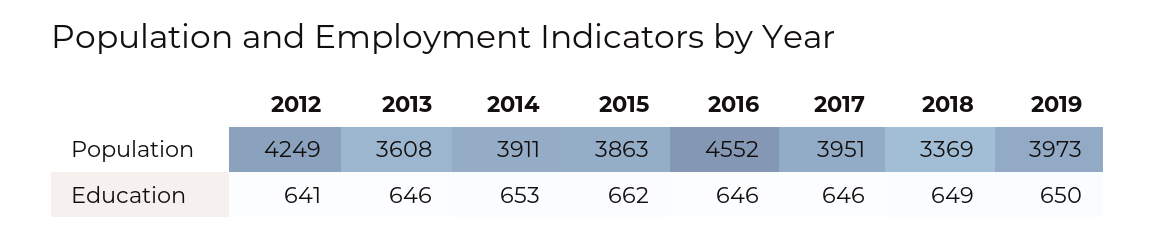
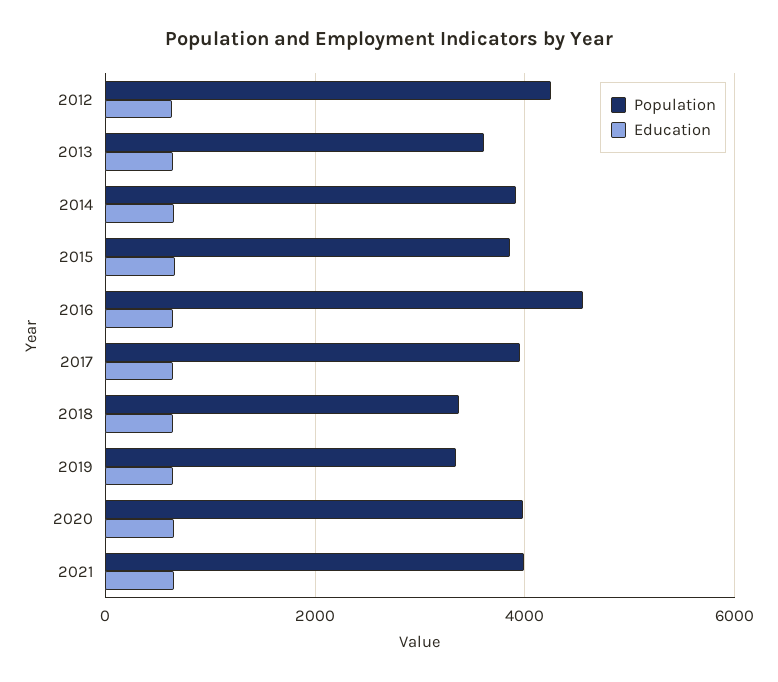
Population, 2019: 3973 -> 3400
Population, 2020: none -> 4000
Education, 2020: none -> 600
Population, 2021: none -> 4000
Education, 2021: none -> 600

